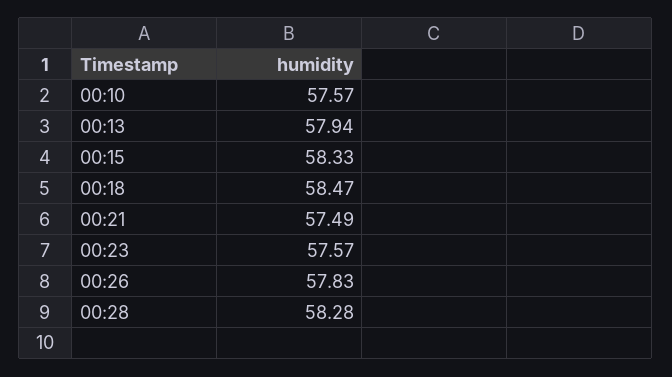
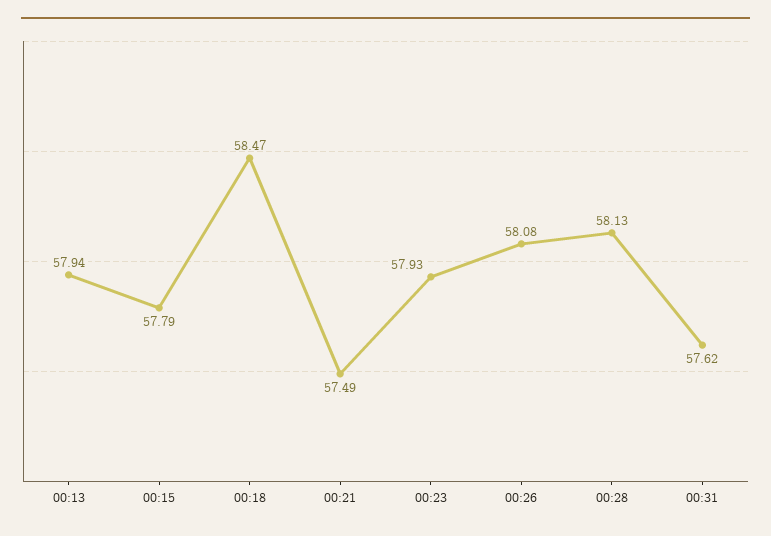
00:10: 57.57 -> none
00:15: 58.33 -> 57.79
00:23: 57.57 -> 57.93
00:26: 57.83 -> 58.08
00:28: 58.28 -> 58.13
00:31: none -> 57.62

